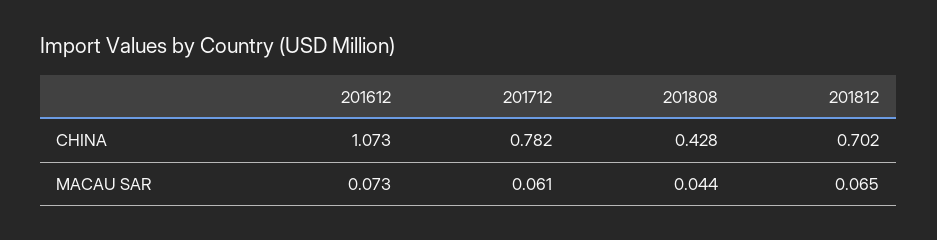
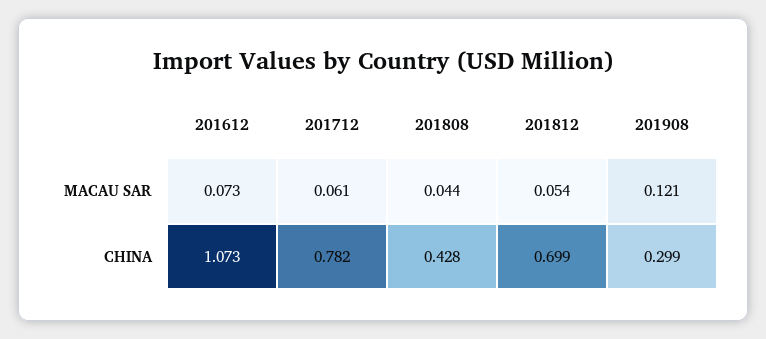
201812, CHINA: 0.702 -> 0.699
201812, MACAU SAR: 0.065 -> 0.054
201908, MACAU SAR: none -> 0.121
201908, CHINA: none -> 0.299

